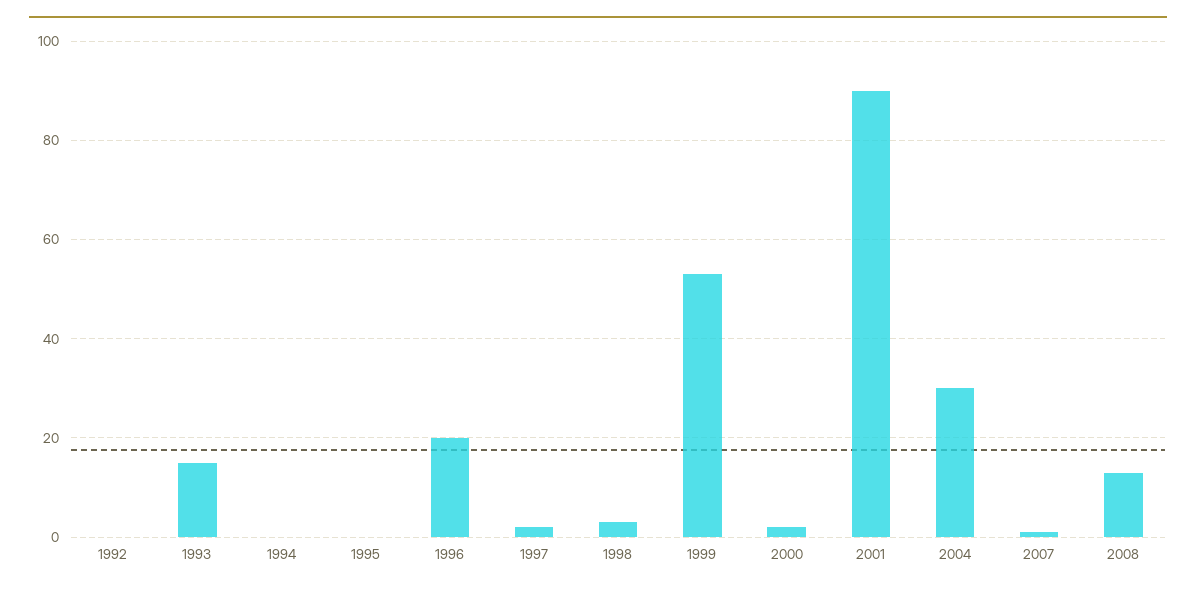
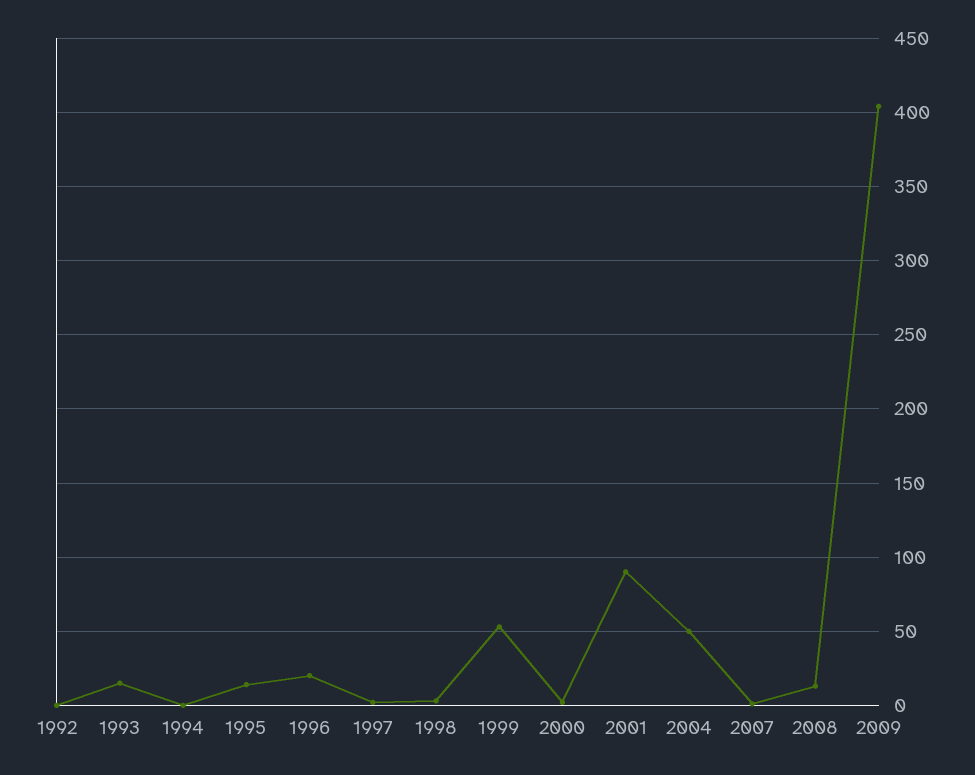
1995: 0 -> 15
2004: 30 -> 50
2009: none -> 405

